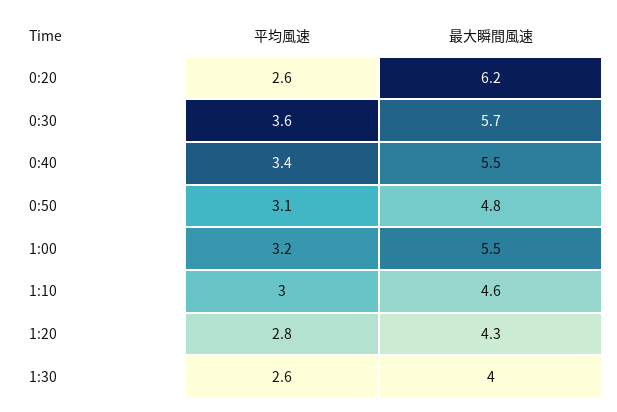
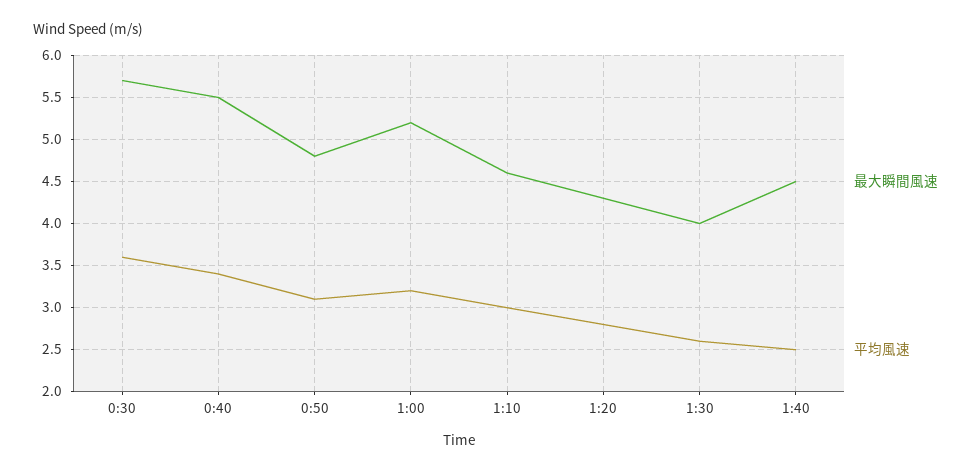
平均風速, 0:20: 2.6 -> none
最大瞬間風速, 0:20: 6.2 -> none
最大瞬間風速, 1:00: 5.5 -> 5.2
最大瞬間風速, 1:40: none -> 4.5
平均風速, 1:40: none -> 2.5

